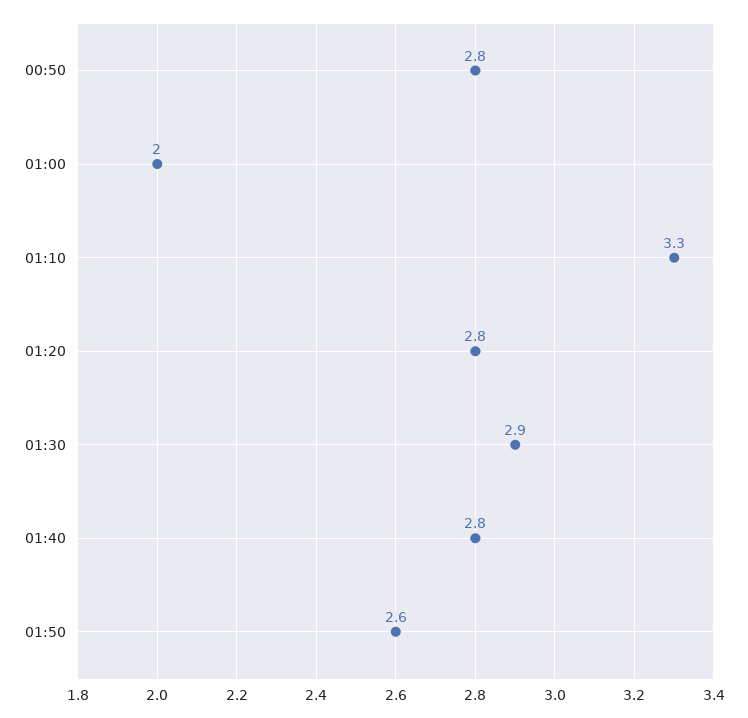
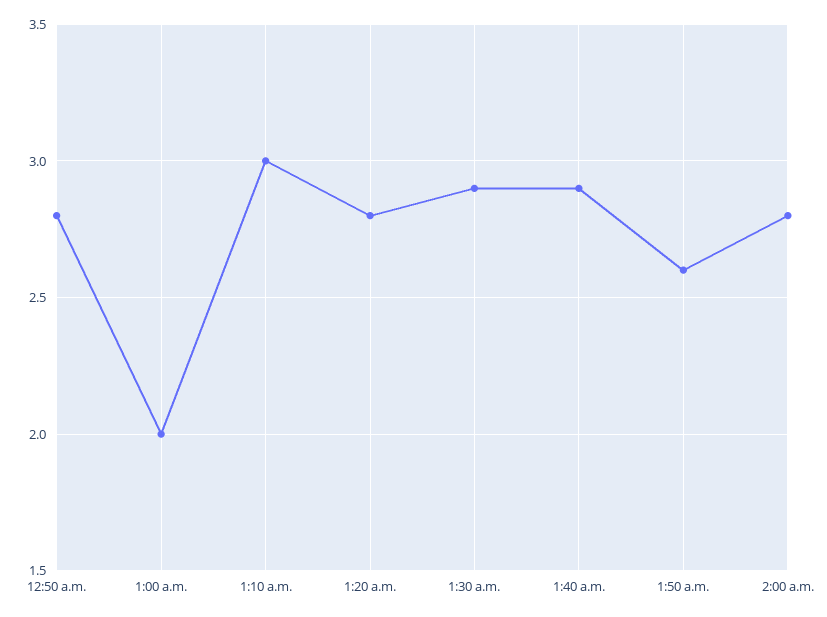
01:10: 3.3 -> 3
01:40: 2.8 -> 2.9
2:00 a.m.: none -> 2.8

